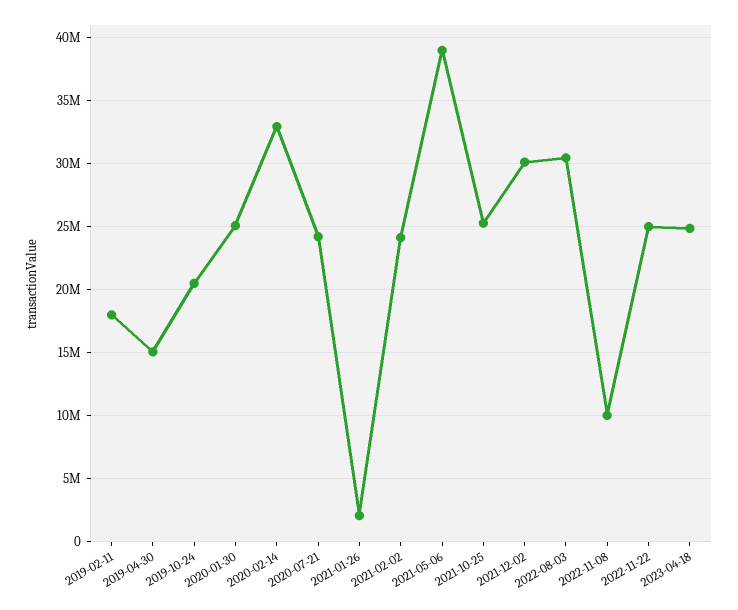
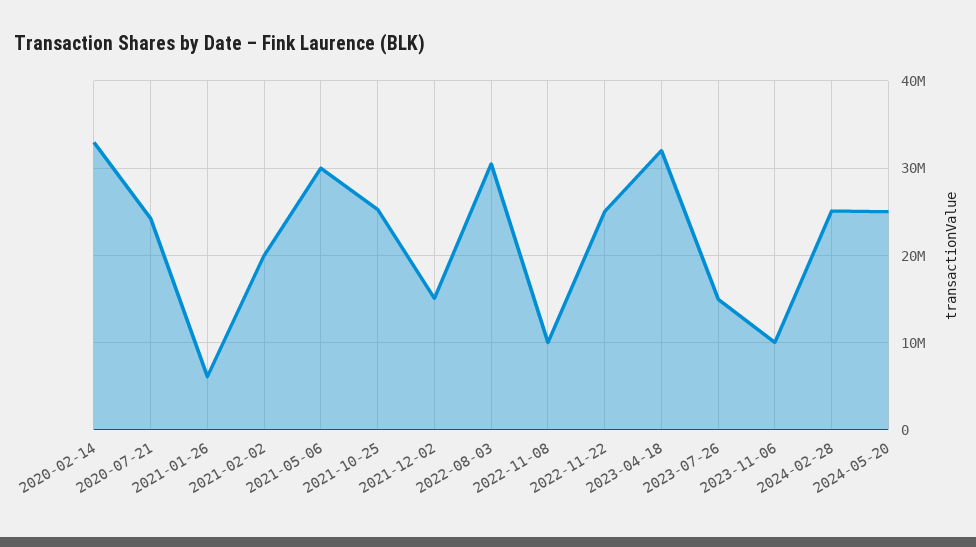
2019-02-11: 18000000 -> none
2019-04-30: 15000000 -> none
2019-10-24: 20500000 -> none
2020-01-30: 25000000 -> none
2021-01-26: 2000000 -> 6000000
2021-02-02: 24000000 -> 20000000
2021-05-06: 39000000 -> 30000000
2021-12-02: 30000000 -> 15000000
2023-04-18: 25000000 -> 32000000
2023-07-26: none -> 15000000
2023-11-06: none -> 10000000
2024-02-28: none -> 25000000
2024-05-20: none -> 25000000

